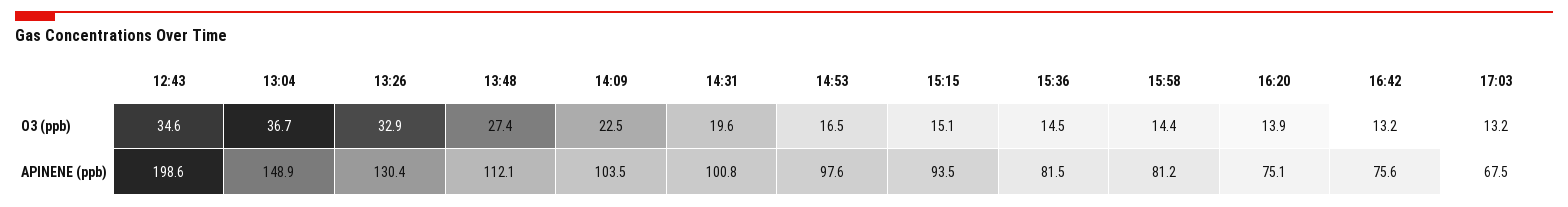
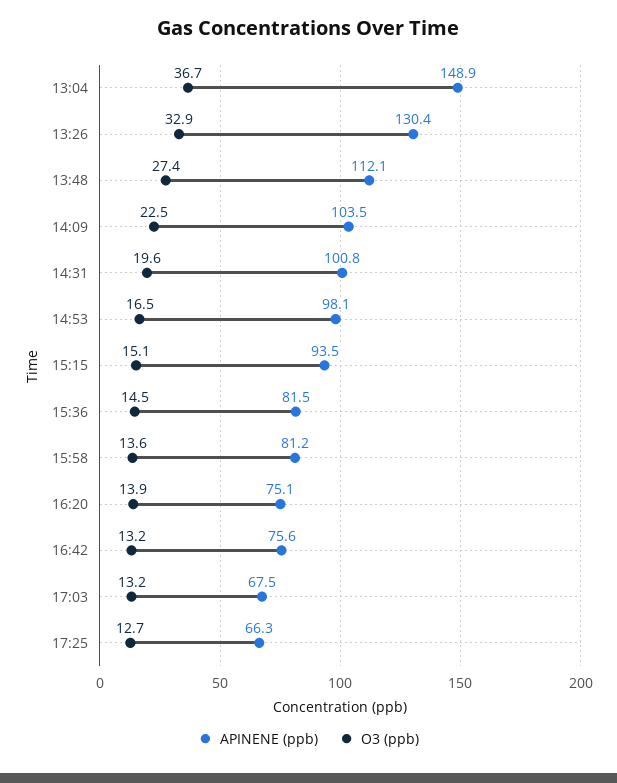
O3 (ppb), 12:43: 34.6 -> none
O3 (ppb), 15:58: 14.4 -> 13.6
APINENE (ppb), 12:43: 198.6 -> none
APINENE (ppb), 14:53: 97.6 -> 98.1
APINENE (ppb), 17:25: none -> 66.3
O3 (ppb), 17:25: none -> 12.7

